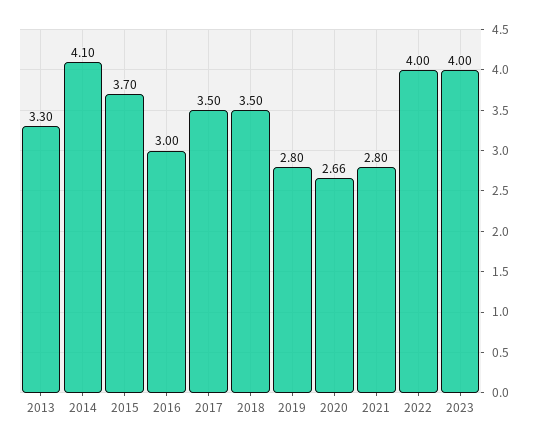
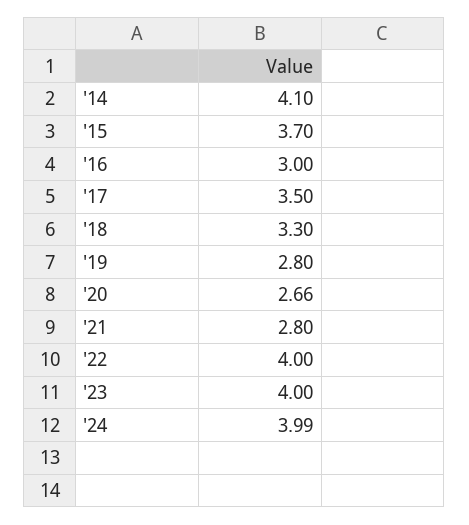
2013: 3.3 -> none
2018: 3.5 -> 3.3
'24: none -> 3.99

